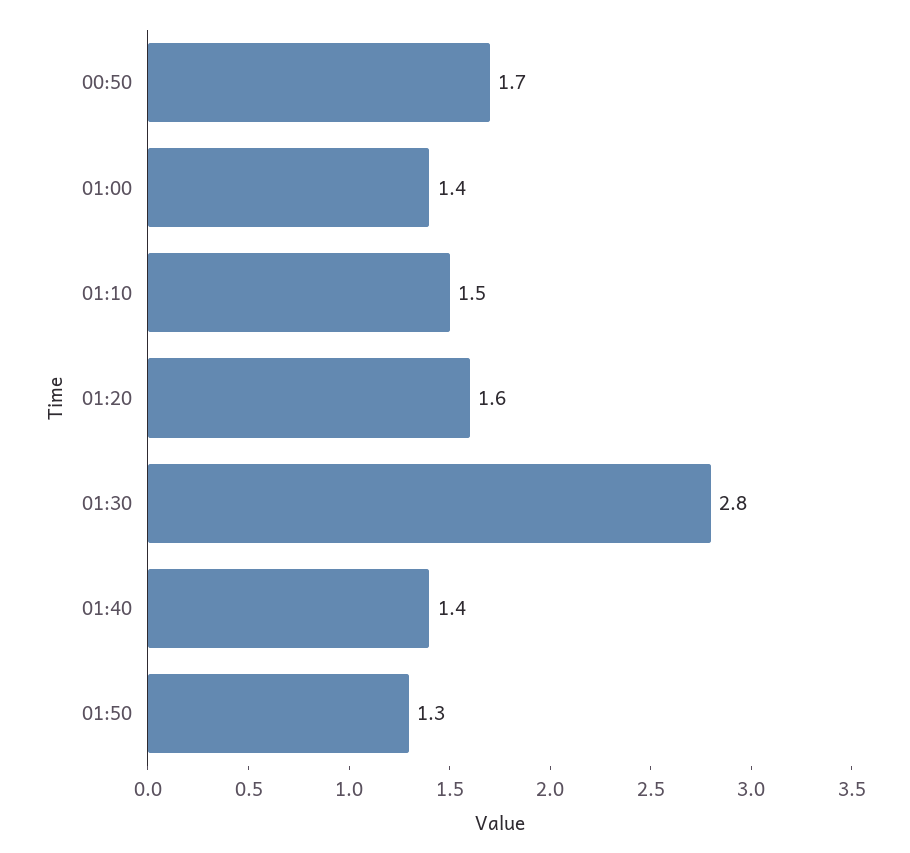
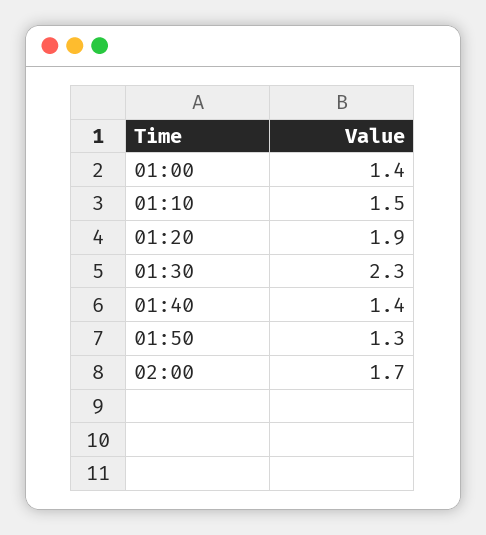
00:50: 1.7 -> none
01:20: 1.6 -> 1.9
01:30: 2.8 -> 2.3
02:00: none -> 1.7

